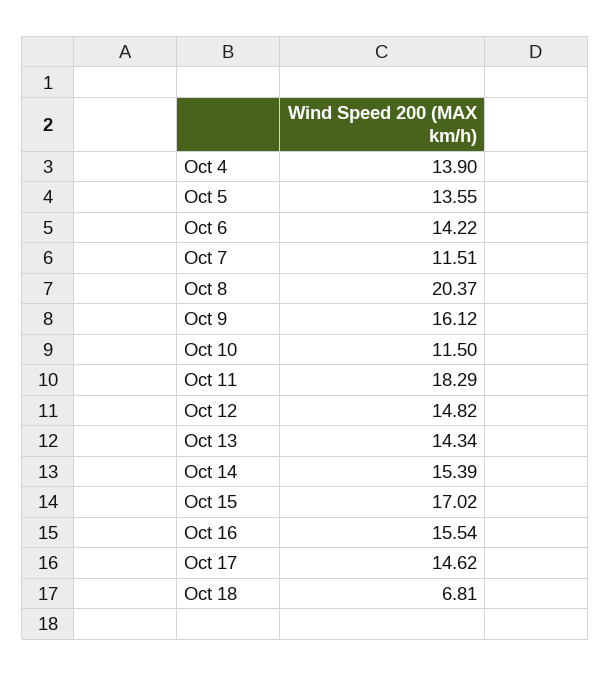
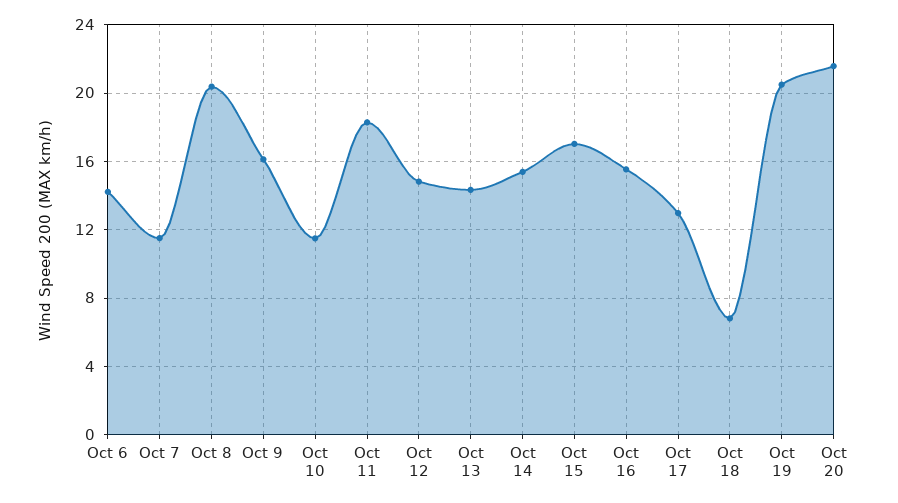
Oct 4: 13.9 -> none
Oct 5: 13.55 -> none
Oct 17: 14.62 -> 13
Oct 19: none -> 20.5
Oct 20: none -> 21.5

